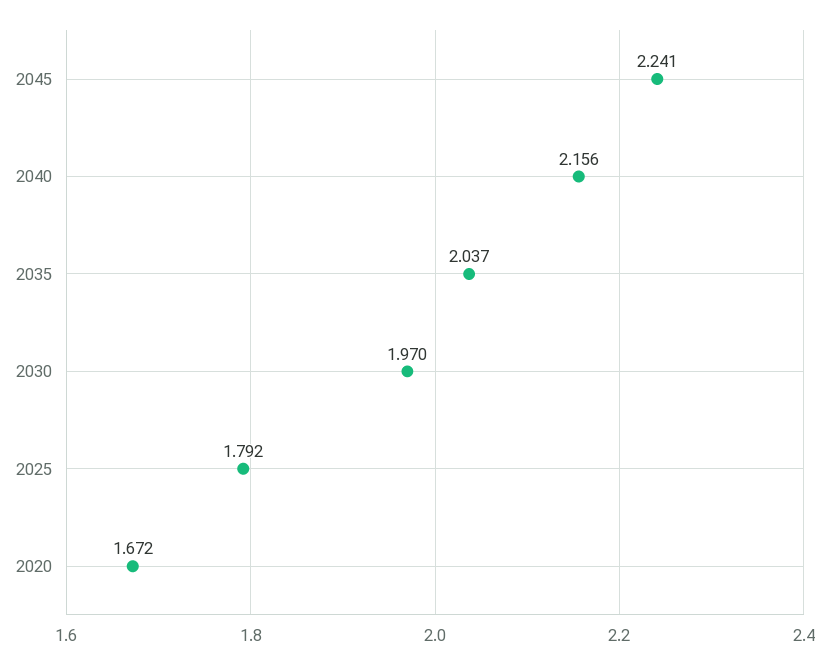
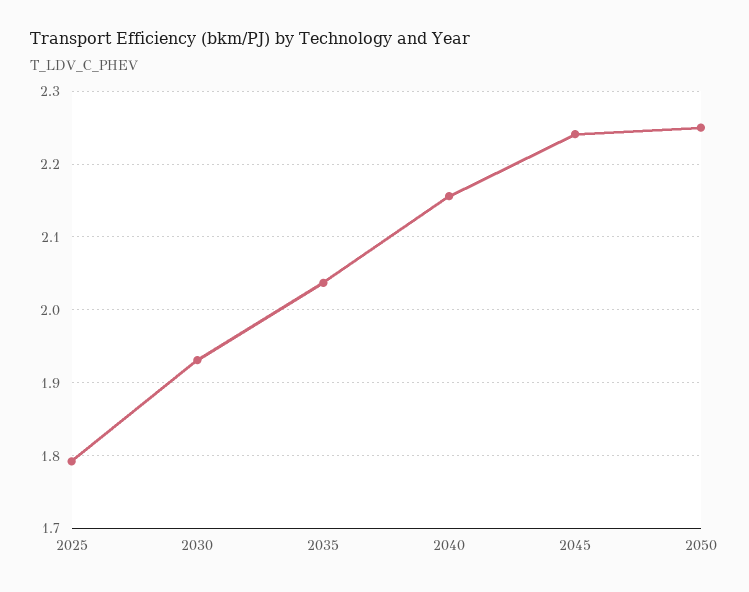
2030: 1.97 -> 1.93
2020: 1.672 -> none
2050: none -> 2.25

